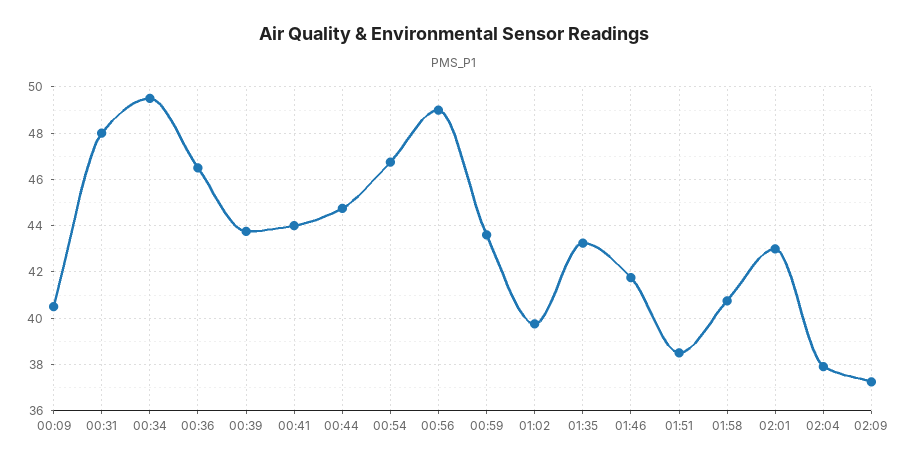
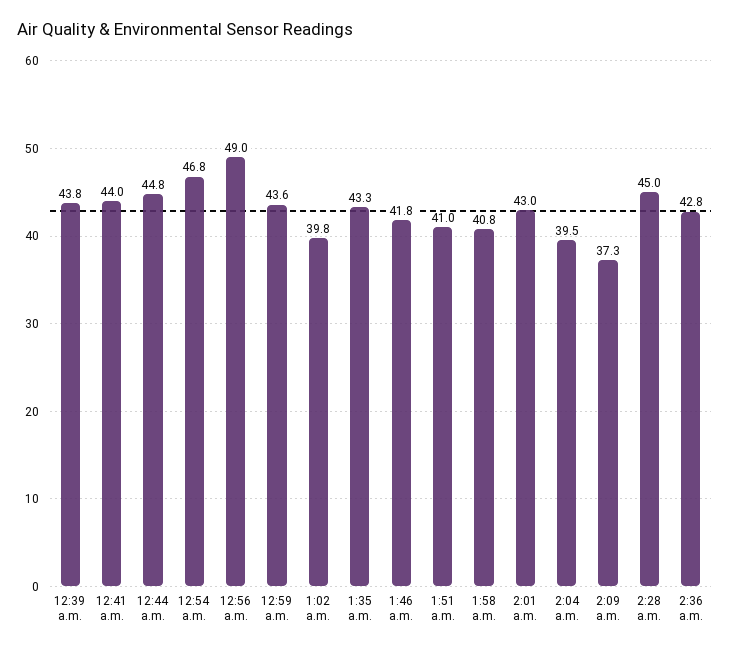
00:09: 40.5 -> none
00:31: 48 -> none
00:34: 49.5 -> none
00:36: 46.5 -> none
01:51: 38.5 -> 41
02:04: 38 -> 39.5
2:28 a.m.: none -> 45
2:36 a.m.: none -> 42.8

